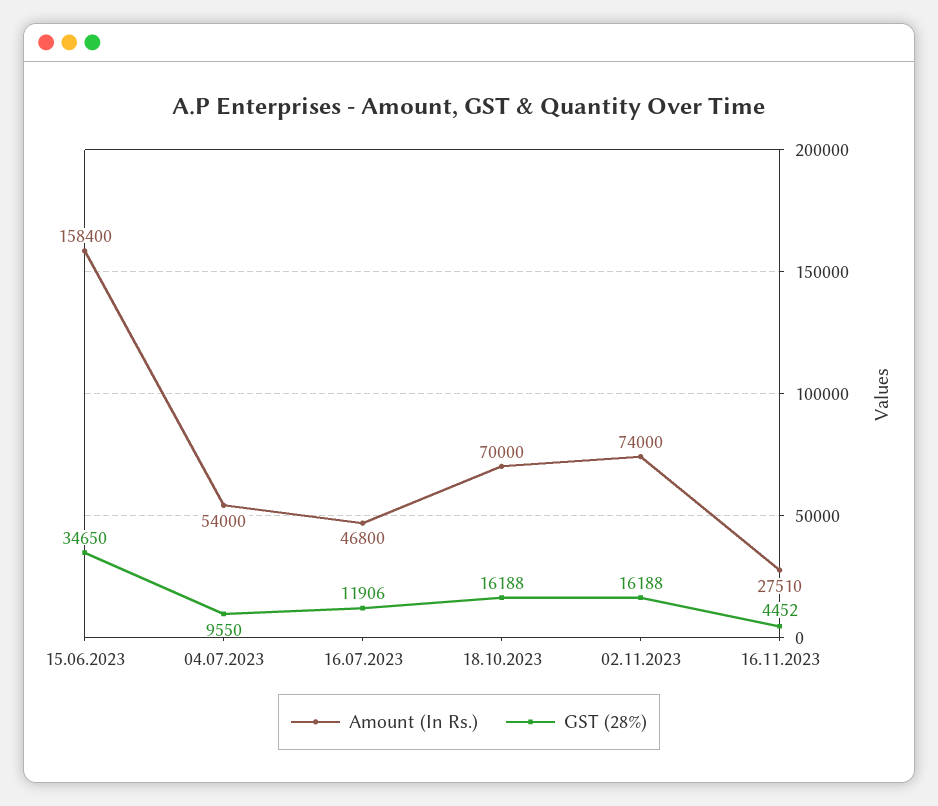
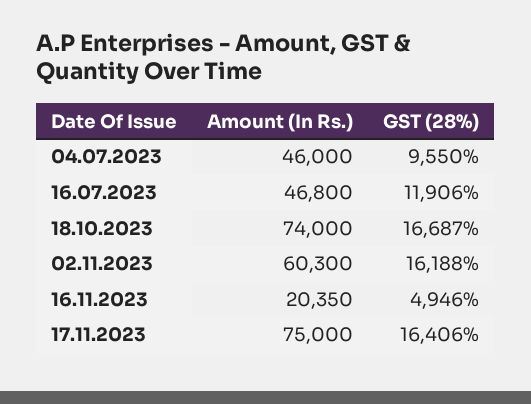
Amount (In Rs.), 15.06.2023: 158400 -> none
GST (28%), 15.06.2023: 34650 -> none
Amount (In Rs.), 04.07.2023: 54000 -> 46000
Amount (In Rs.), 18.10.2023: 70000 -> 74000
GST (28%), 18.10.2023: 16188 -> 16687
Amount (In Rs.), 02.11.2023: 74000 -> 60300
Amount (In Rs.), 16.11.2023: 27510 -> 20350
GST (28%), 16.11.2023: 4452 -> 4946
Amount (In Rs.), 17.11.2023: none -> 75000
GST (28%), 17.11.2023: none -> 16406

